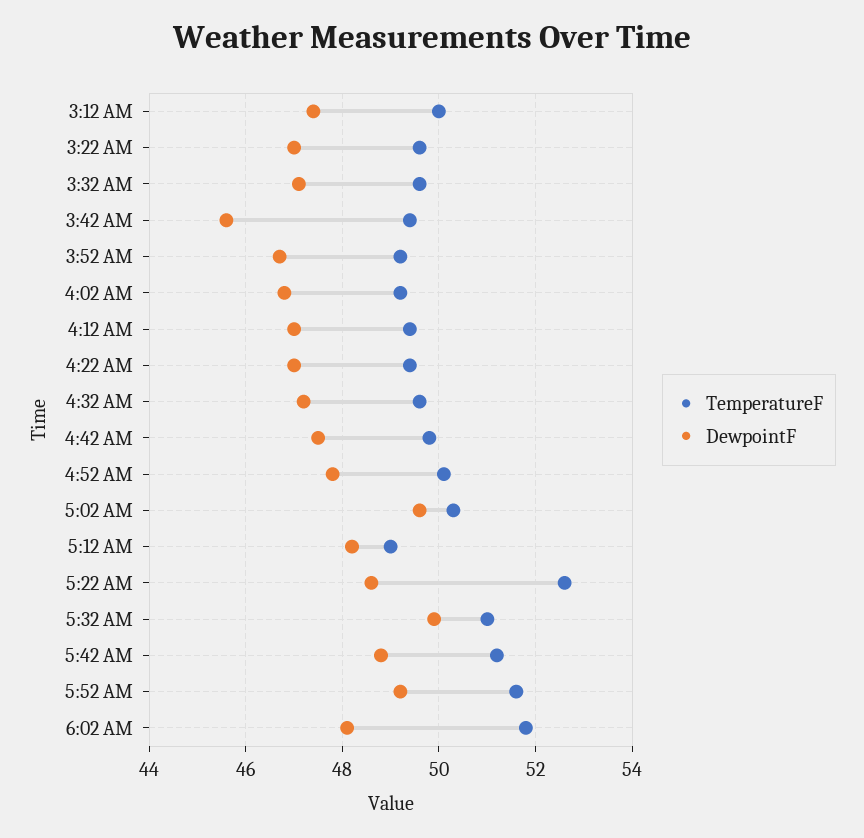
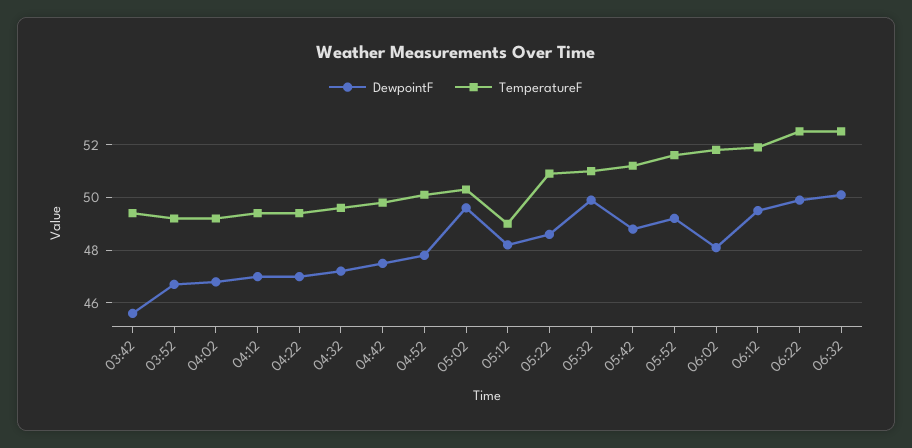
TemperatureF, 3:12 AM: 50 -> none
DewpointF, 3:12 AM: 47.5 -> none
TemperatureF, 3:22 AM: 49.5 -> none
DewpointF, 3:22 AM: 47 -> none
TemperatureF, 3:32 AM: 49.5 -> none
DewpointF, 3:32 AM: 47 -> none
TemperatureF, 5:22 AM: 52.5 -> 51
DewpointF, 06:12: none -> 49.5
TemperatureF, 06:12: none -> 52
DewpointF, 06:22: none -> 50
TemperatureF, 06:22: none -> 52.5
DewpointF, 06:32: none -> 50
TemperatureF, 06:32: none -> 52.5

